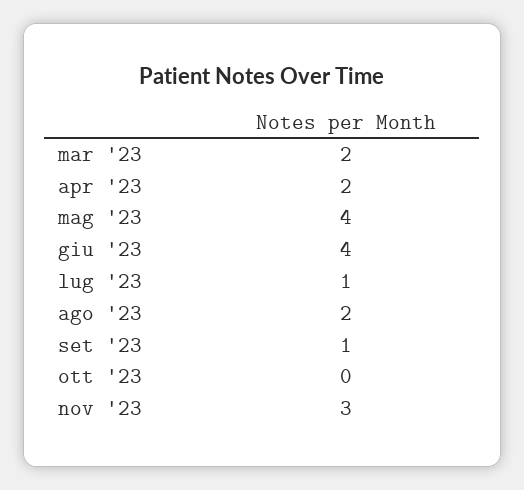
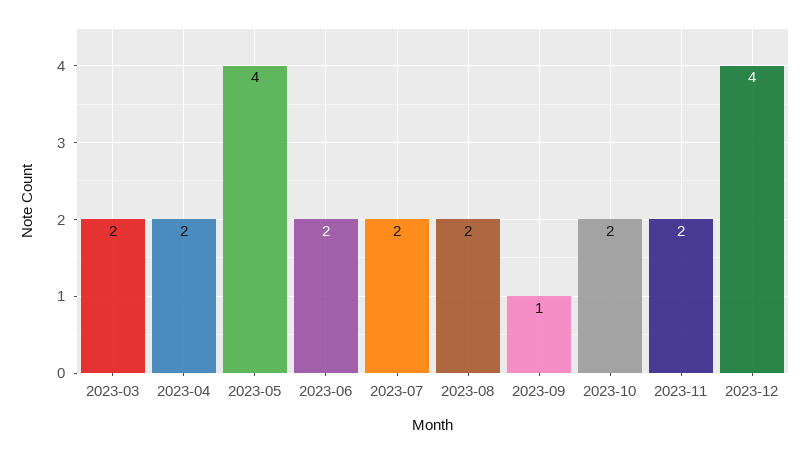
giu '23: 4 -> 2
lug '23: 1 -> 2
ott '23: 0 -> 2
nov '23: 3 -> 2
2023-12: none -> 4

